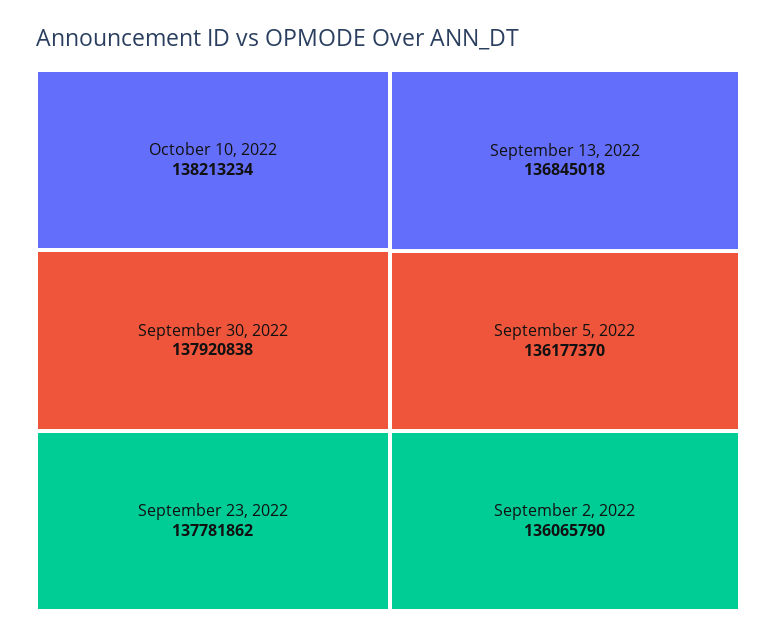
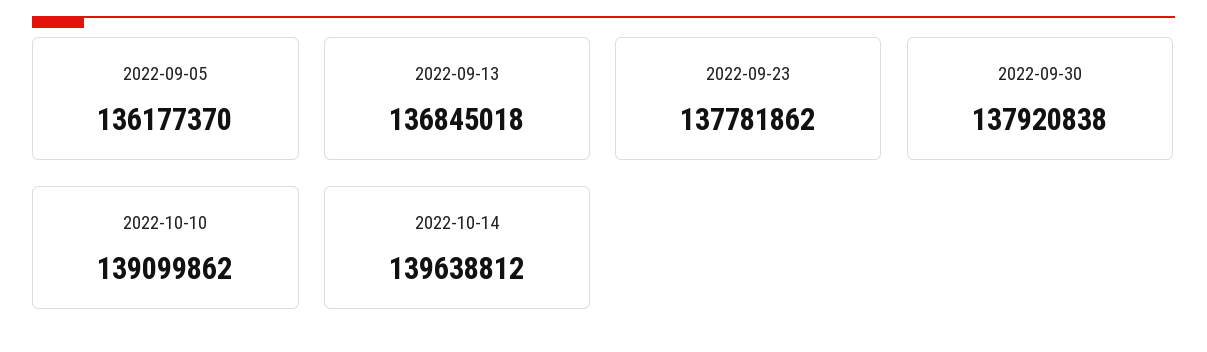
October 10, 2022: 138213234 -> 139099862
September 2, 2022: 136065790 -> none
2022-10-14: none -> 139638812

